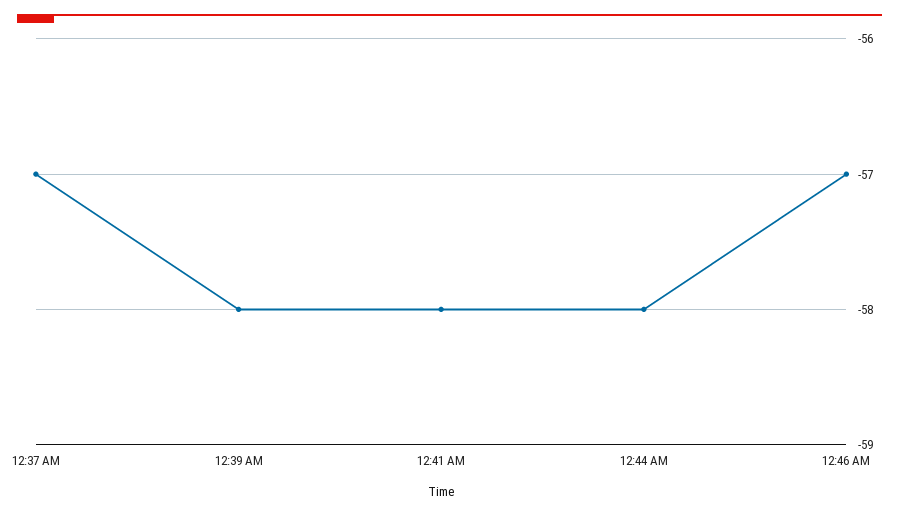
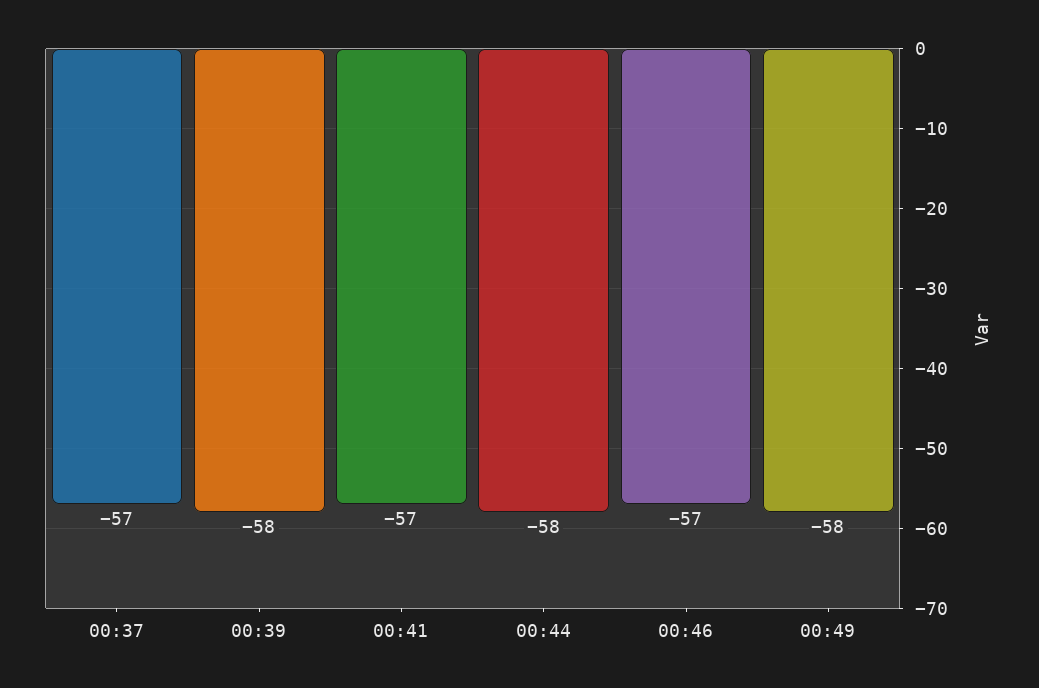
12:41 AM: -58 -> -57
00:49: none -> -58

